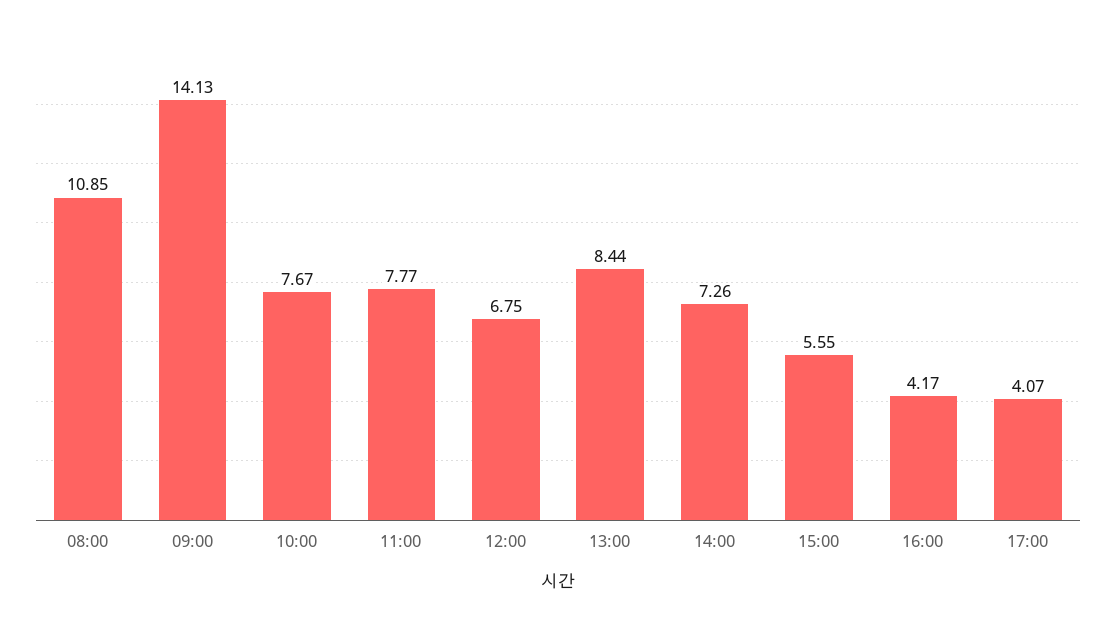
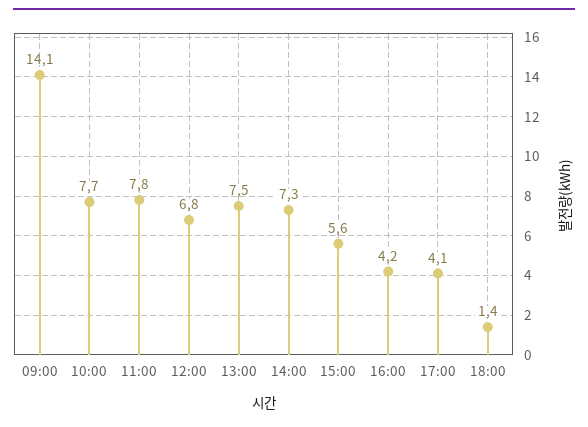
08:00: 10.85 -> none
13:00: 8.44 -> 7.5
18:00: none -> 1.4

